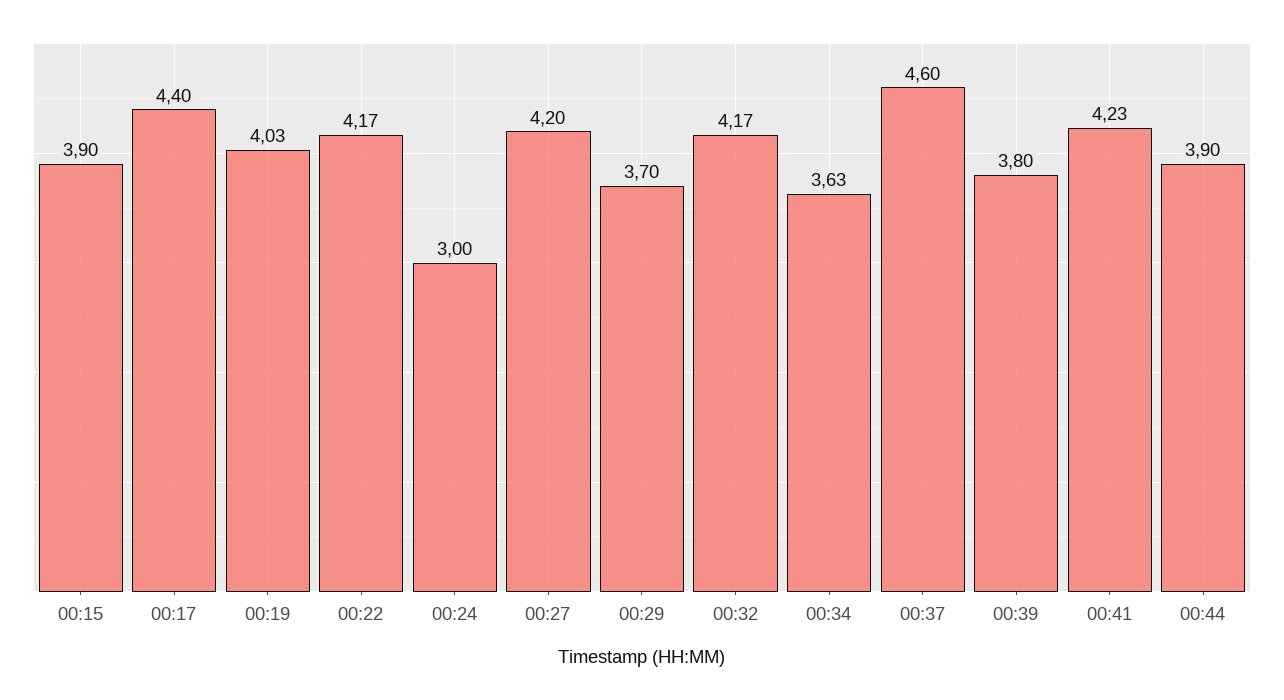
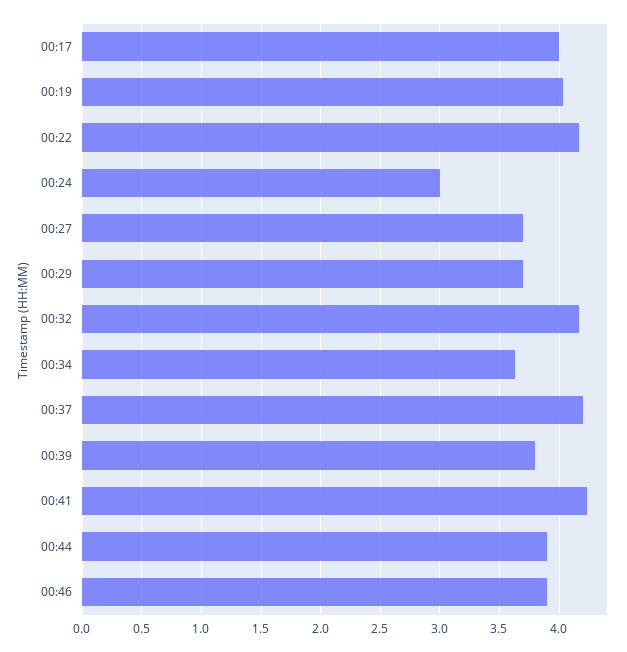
00:15: 3.9 -> none
00:17: 4.4 -> 4
00:27: 4.2 -> 3.7
00:37: 4.6 -> 4.2
00:46: none -> 3.9

